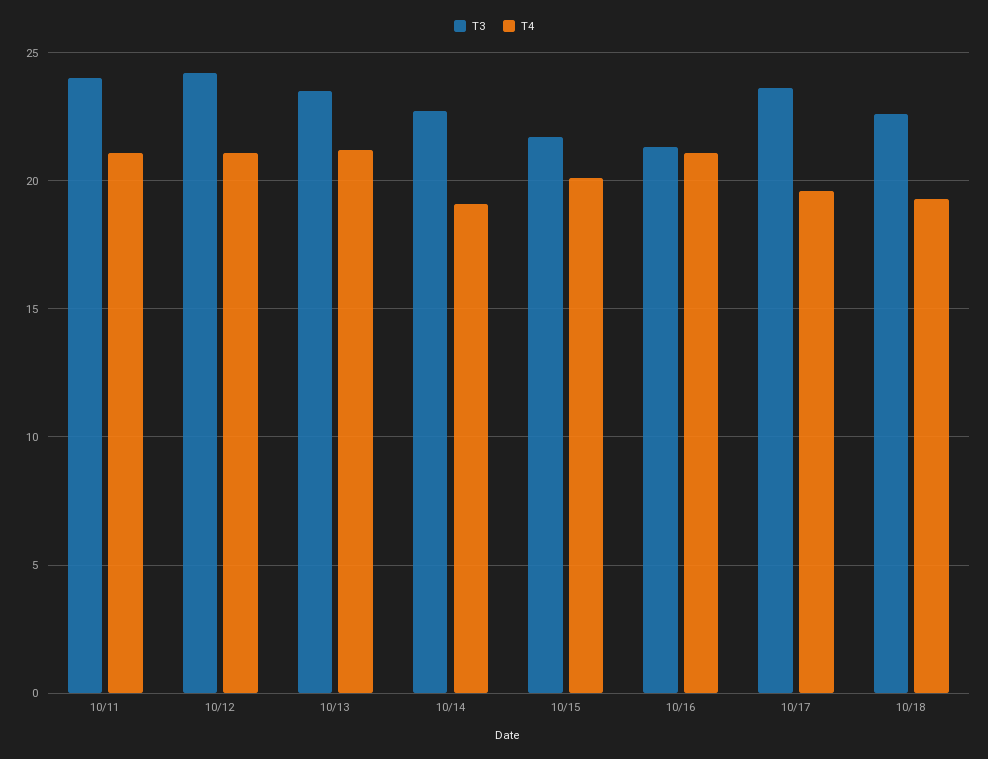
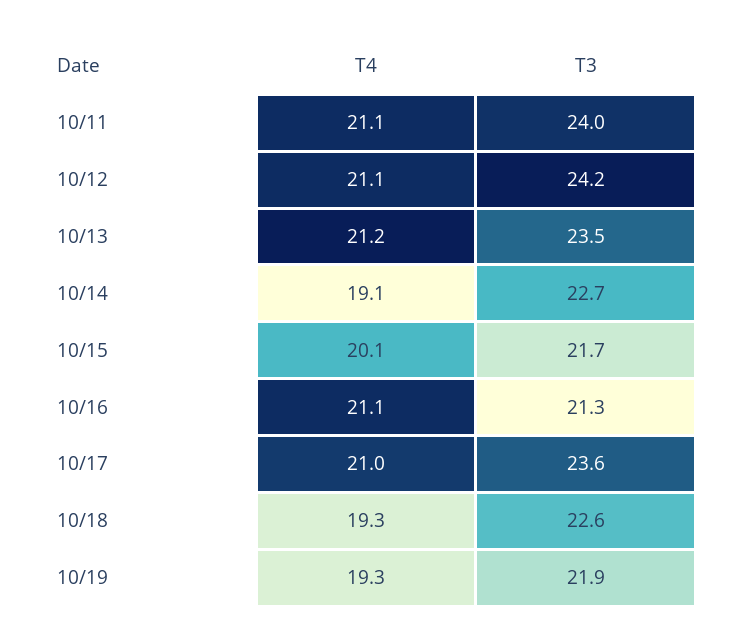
T4, 10/17: 19.5 -> 21
T4, 10/19: none -> 19.3
T3, 10/19: none -> 21.9

